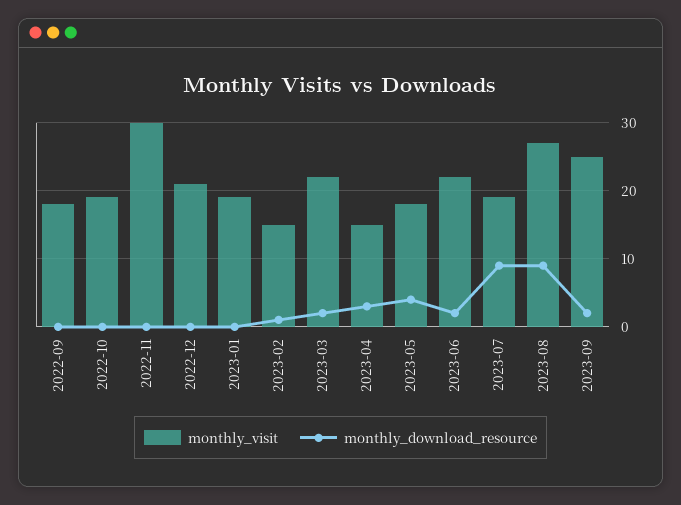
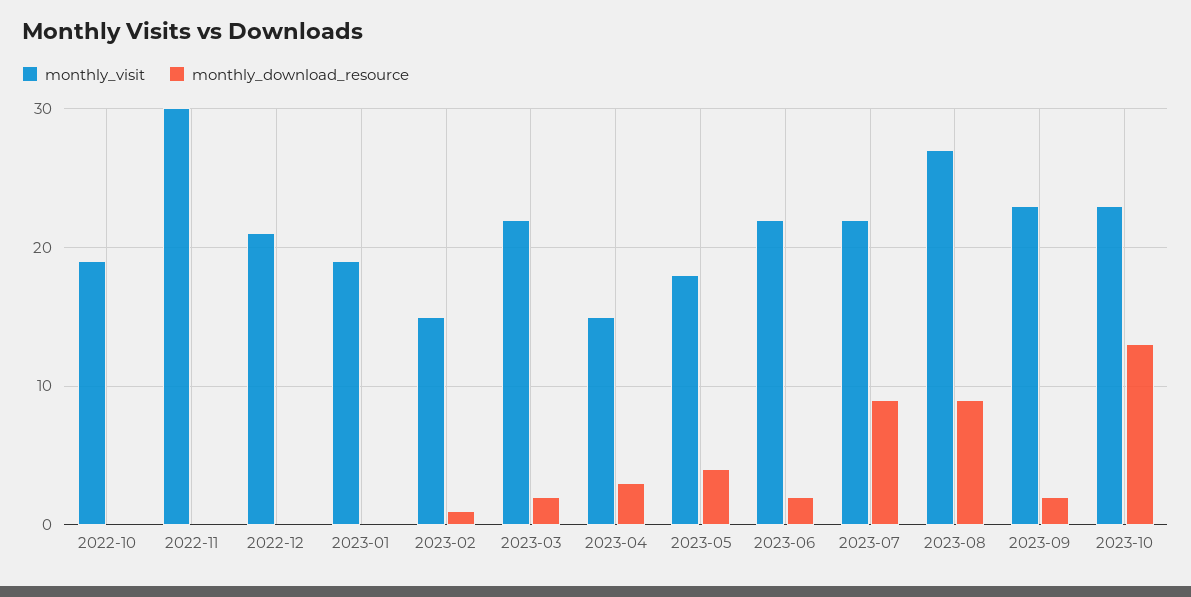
monthly_visit, 2022-09: 18 -> none
monthly_download_resource, 2022-09: 0 -> none
monthly_visit, 2023-07: 19 -> 22
monthly_visit, 2023-09: 25 -> 23
monthly_visit, 2023-10: none -> 23
monthly_download_resource, 2023-10: none -> 13

